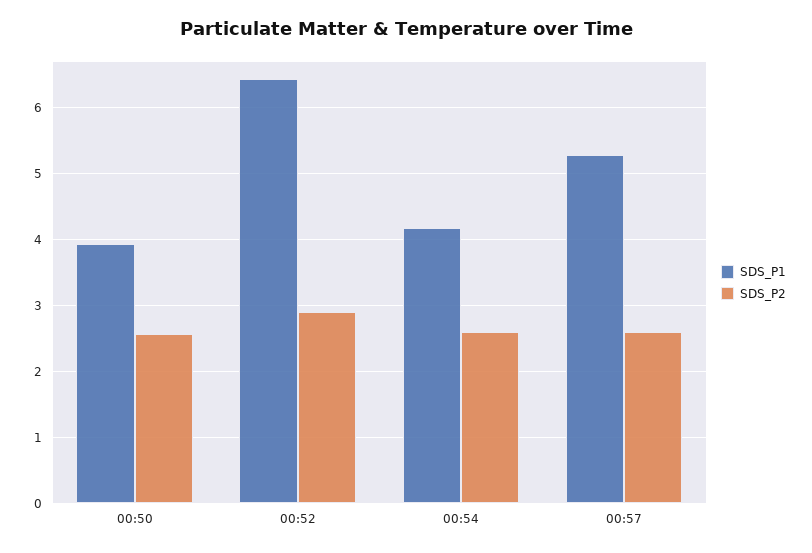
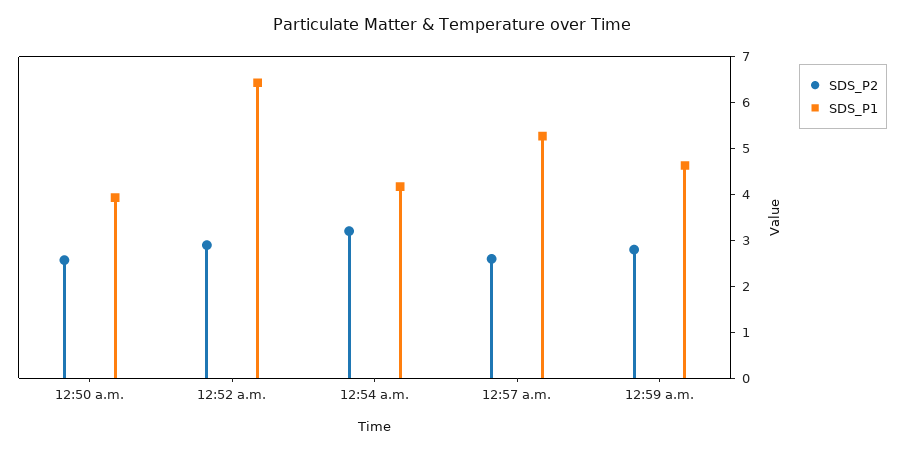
SDS_P2, 00:54: 2.6 -> 3.2
SDS_P2, 12:59 a.m.: none -> 2.8
SDS_P1, 12:59 a.m.: none -> 4.6

